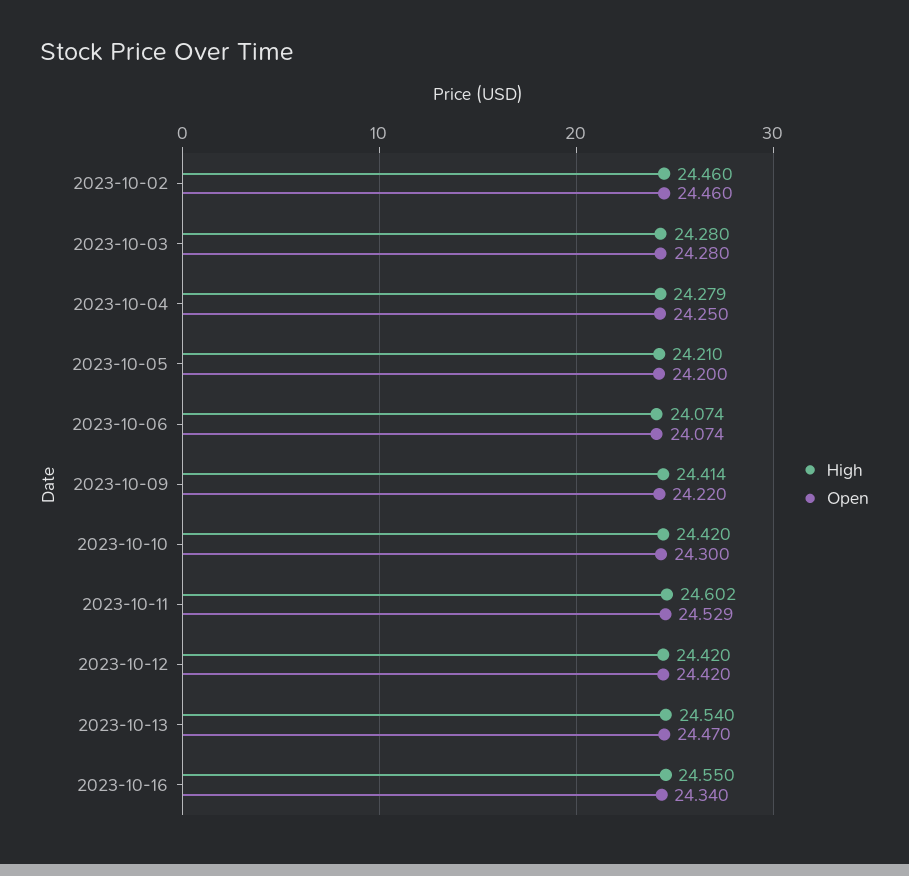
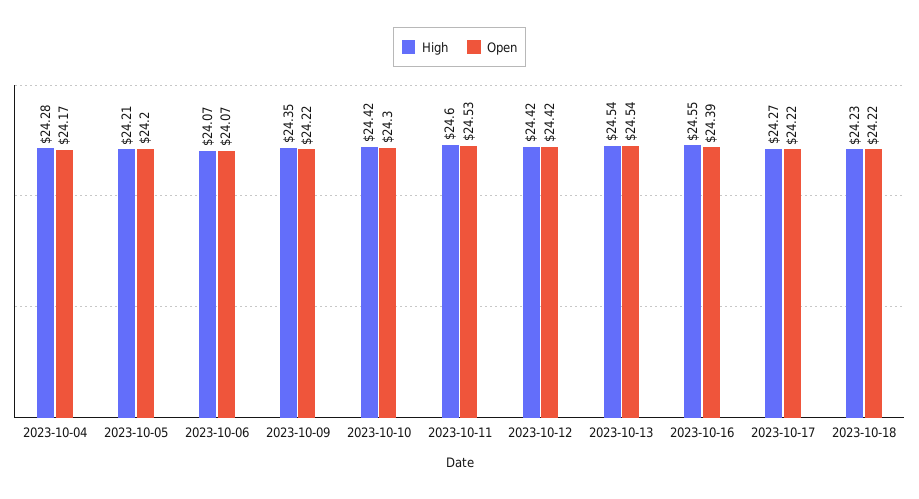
High, 2023-10-02: 24.46 -> none
Open, 2023-10-02: 24.46 -> none
High, 2023-10-03: 24.28 -> none
Open, 2023-10-03: 24.28 -> none
Open, 2023-10-04: 24.25 -> 24.17
High, 2023-10-09: 24.414 -> 24.35
Open, 2023-10-13: 24.47 -> 24.54
Open, 2023-10-16: 24.34 -> 24.39
High, 2023-10-17: none -> 24.27
Open, 2023-10-17: none -> 24.22
High, 2023-10-18: none -> 24.23
Open, 2023-10-18: none -> 24.22

